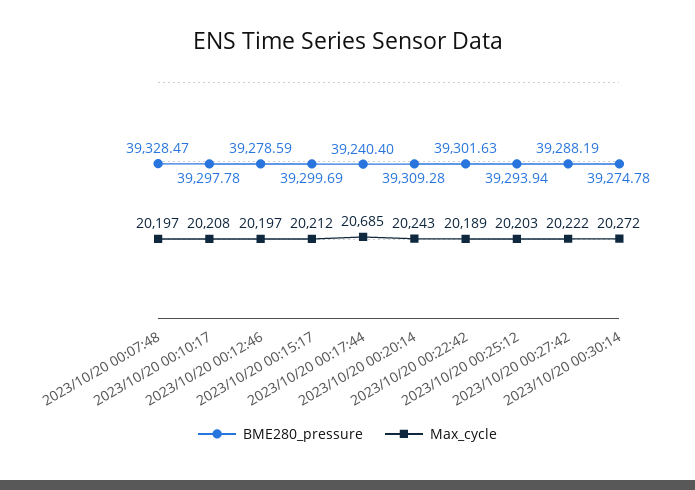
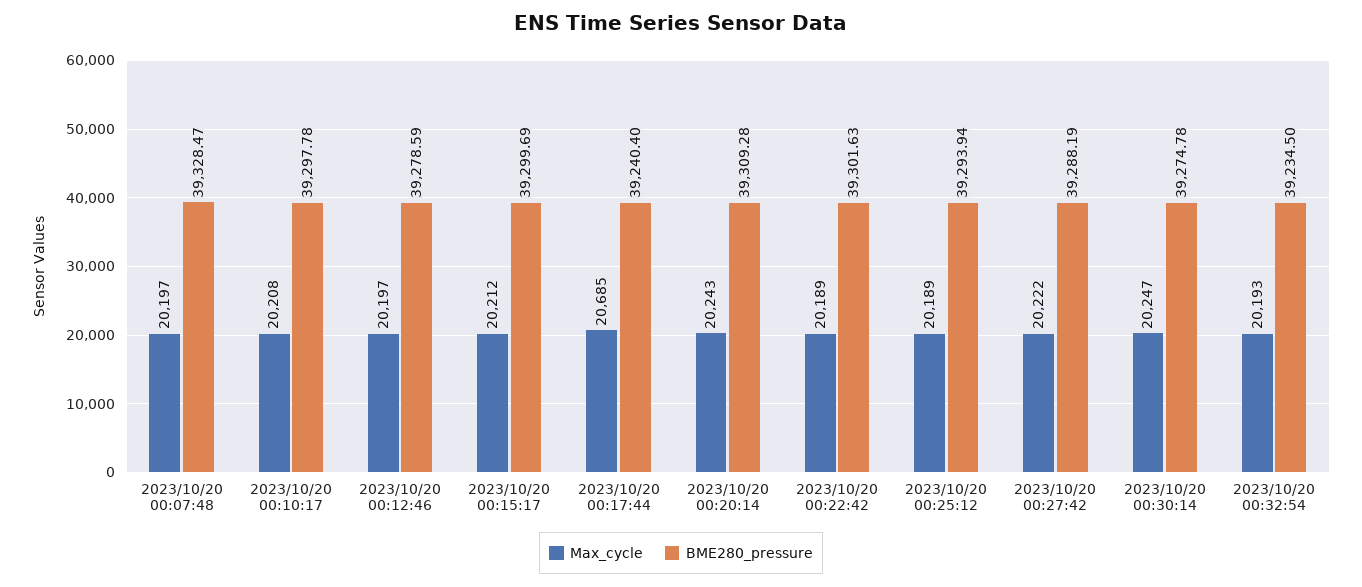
Max_cycle, 2023/10/20 00:25:12: 20203 -> 20189
Max_cycle, 2023/10/20 00:30:14: 20272 -> 20247
Max_cycle, 2023/10/20 00:32:54: none -> 20193
BME280_pressure, 2023/10/20 00:32:54: none -> 39234.5

